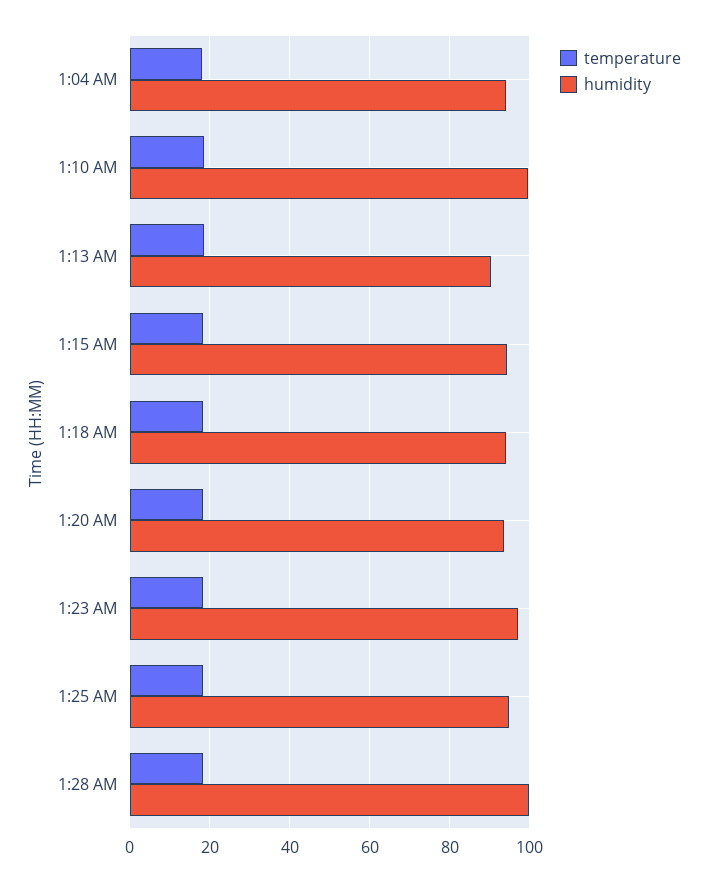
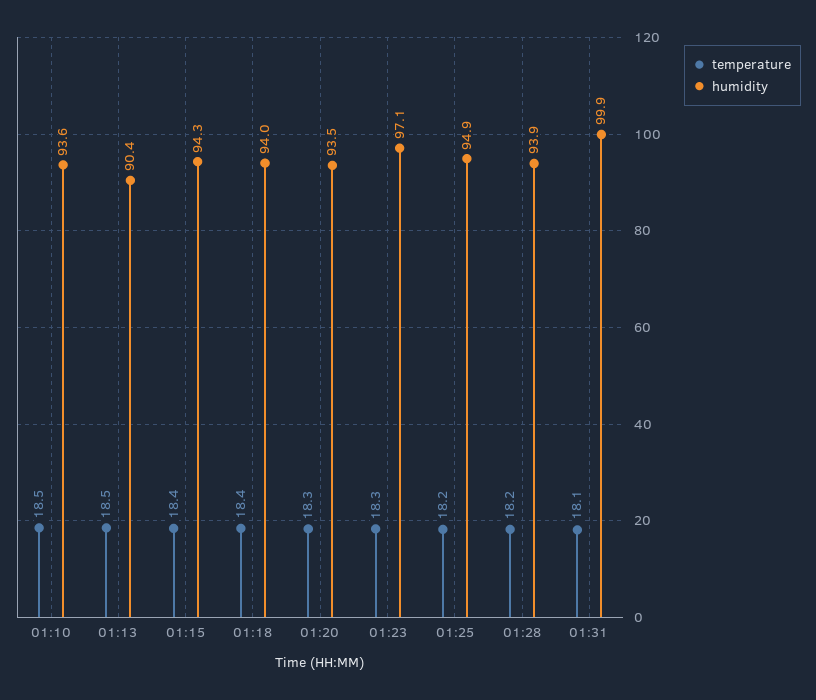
temperature, 1:04 AM: 18 -> none
humidity, 1:04 AM: 94 -> none
humidity, 1:10 AM: 100 -> 93.6
humidity, 1:28 AM: 100 -> 93.9
temperature, 01:31: none -> 18.1
humidity, 01:31: none -> 99.9

